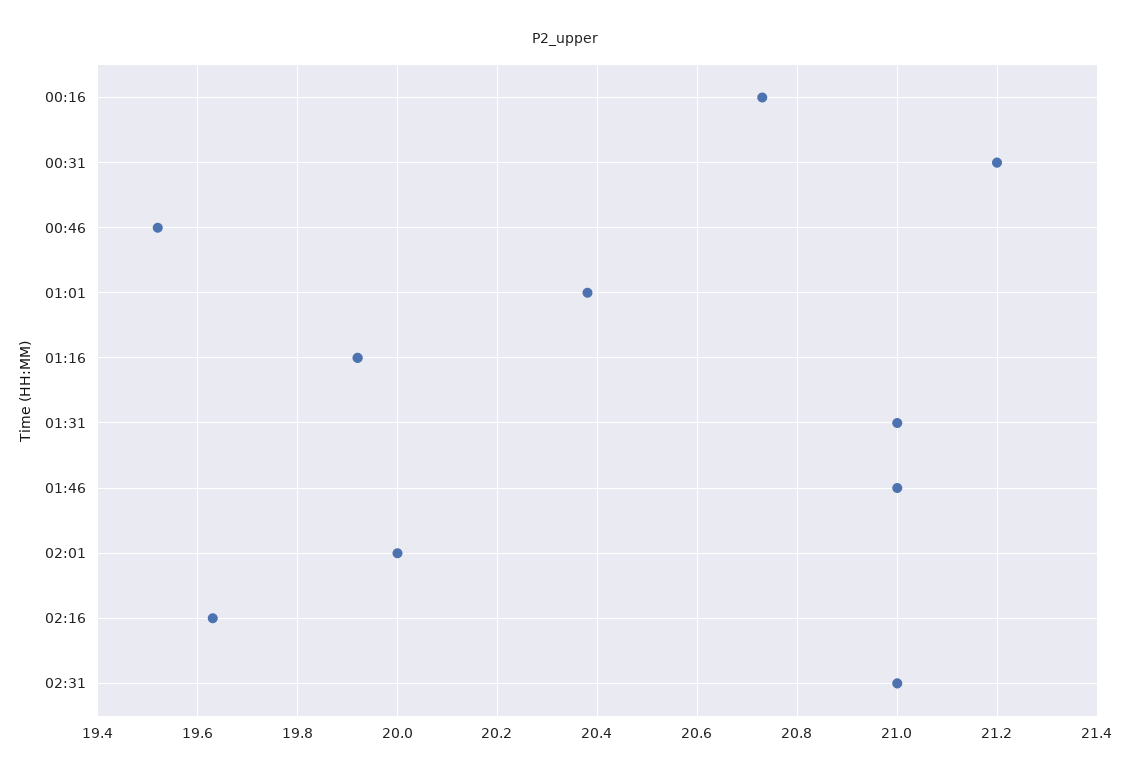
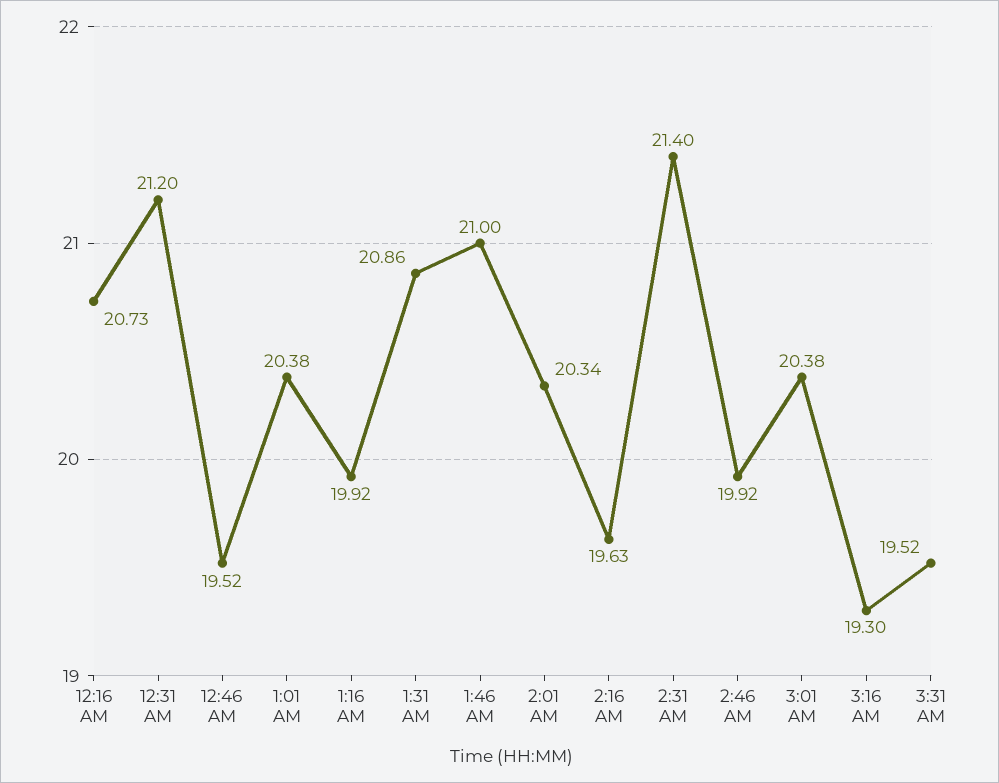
01:31: 21 -> 20.86
02:01: 20 -> 20.34
02:31: 21 -> 21.4
2:46 AM: none -> 19.92
3:01 AM: none -> 20.38
3:16 AM: none -> 19.3
3:31 AM: none -> 19.52

